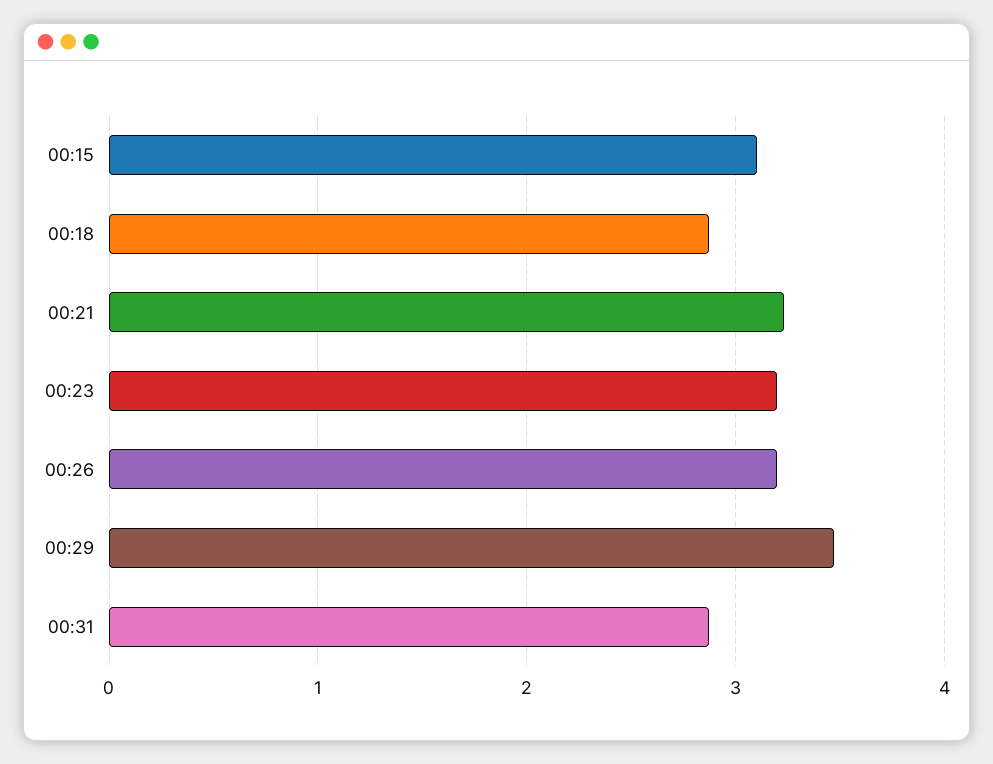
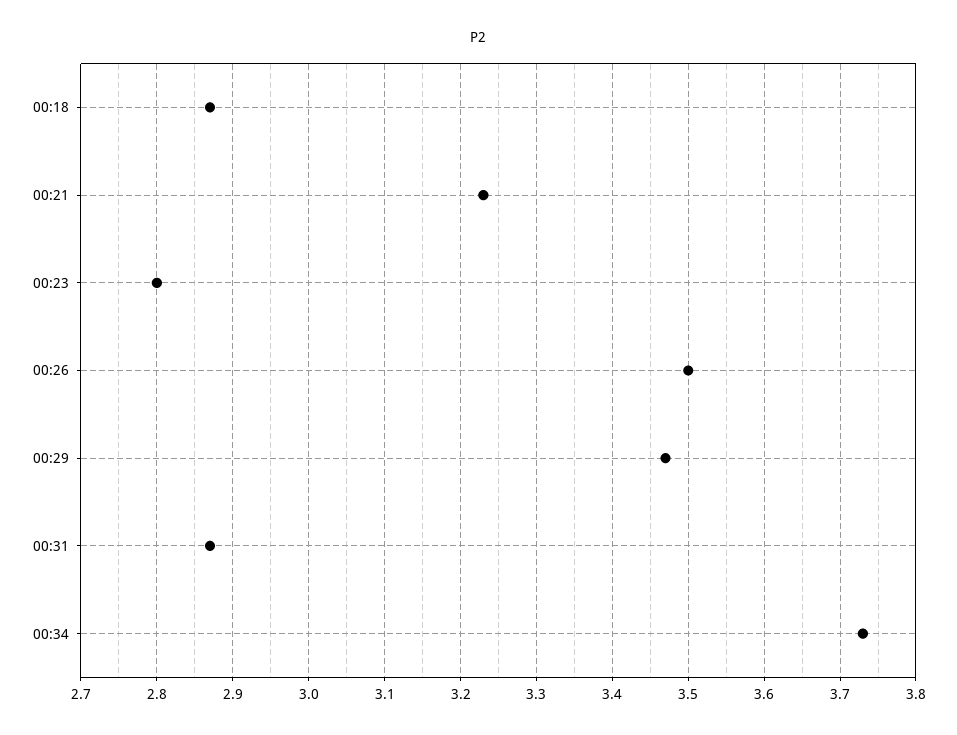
00:15: 3.1 -> none
00:23: 3.2 -> 2.8
00:26: 3.2 -> 3.5
00:34: none -> 3.73

